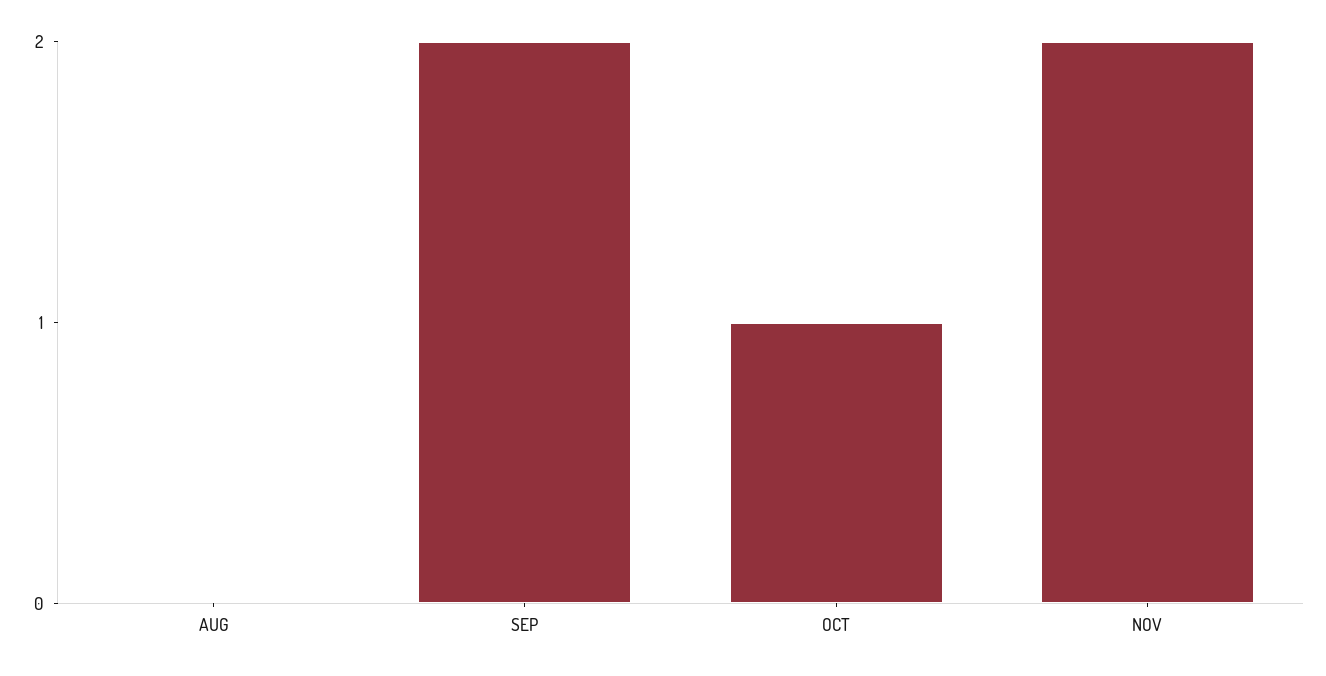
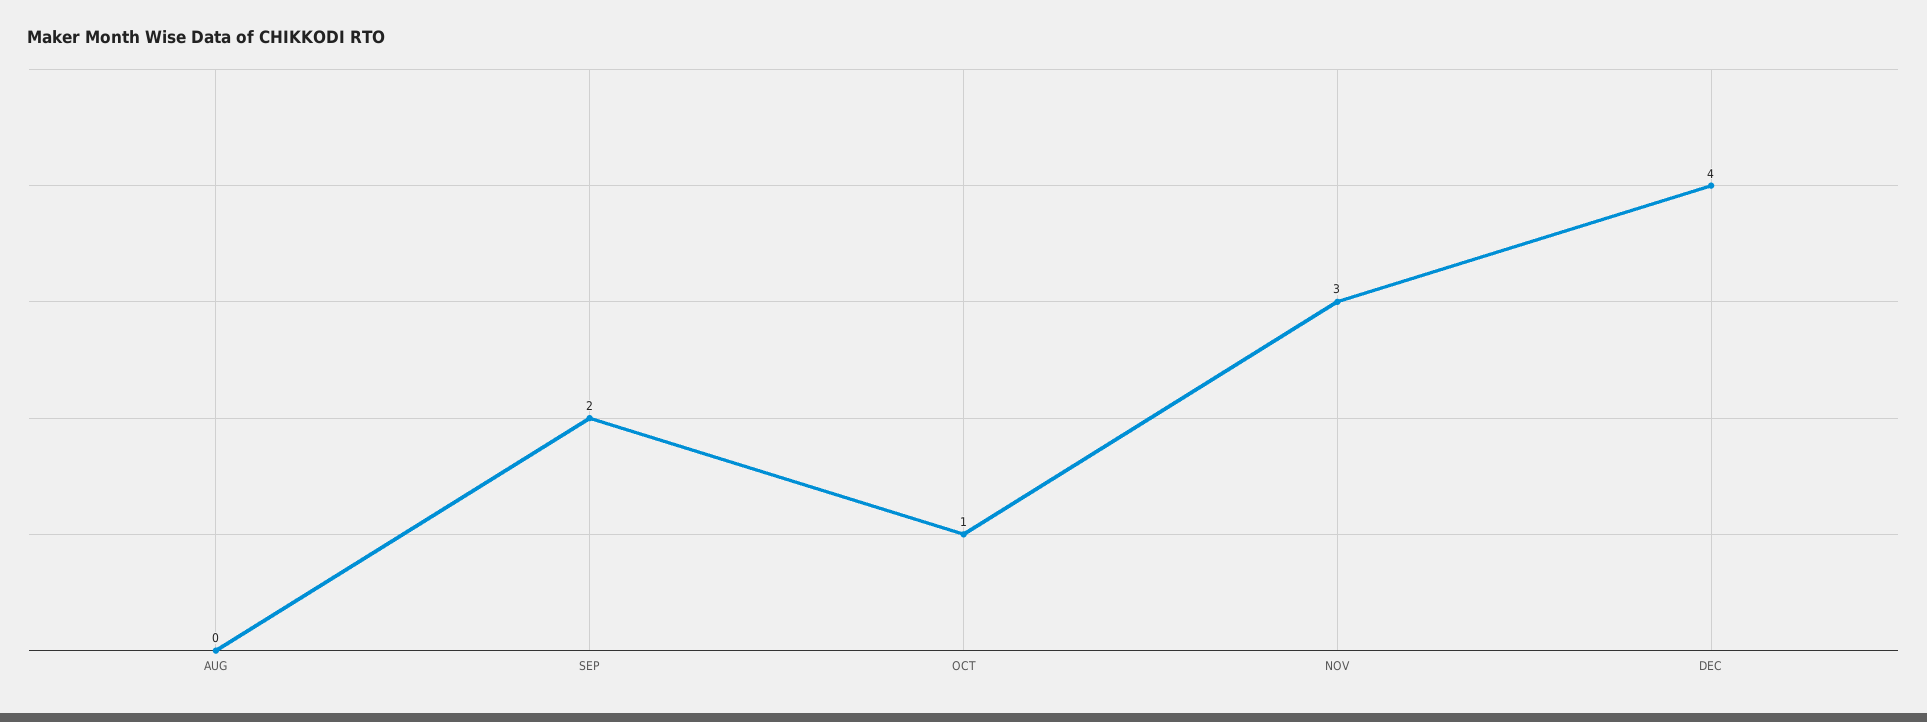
NOV: 2 -> 3
DEC: none -> 4

